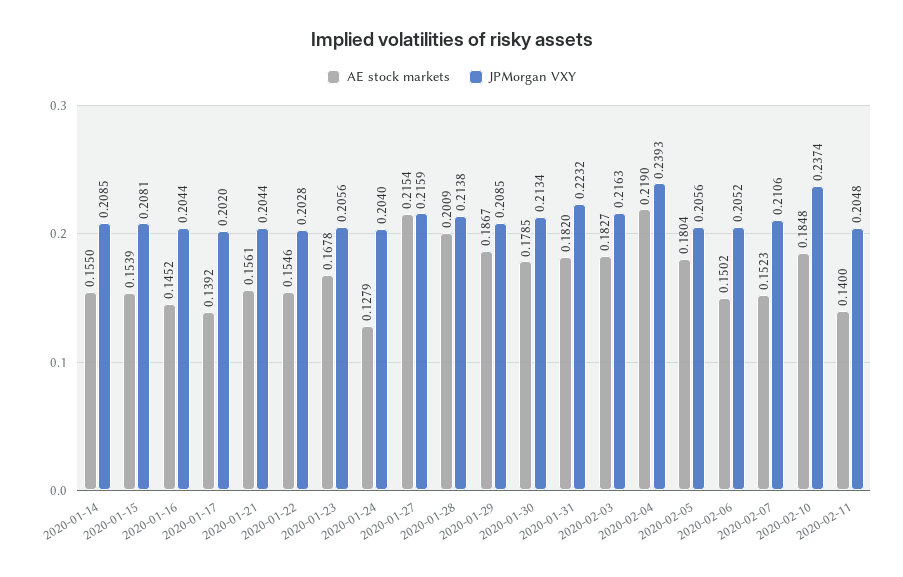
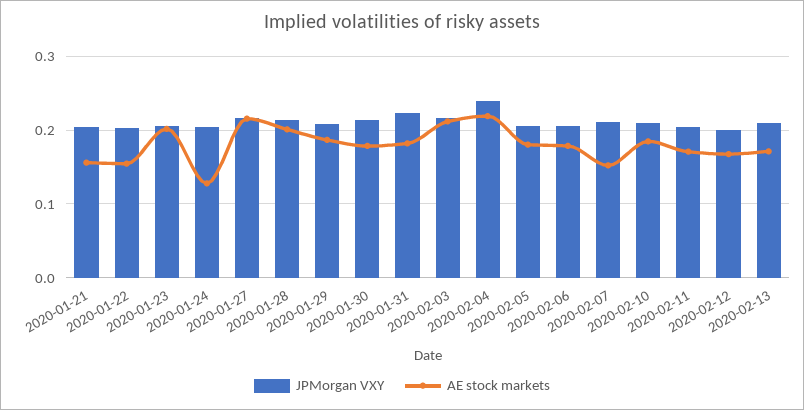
AE stock markets, 2020-01-14: 0.155 -> none
JPMorgan VXY, 2020-01-14: 0.2085 -> none
AE stock markets, 2020-01-15: 0.1539 -> none
JPMorgan VXY, 2020-01-15: 0.2081 -> none
AE stock markets, 2020-01-16: 0.1452 -> none
JPMorgan VXY, 2020-01-16: 0.2044 -> none
AE stock markets, 2020-01-17: 0.1392 -> none
JPMorgan VXY, 2020-01-17: 0.202 -> none
AE stock markets, 2020-01-23: 0.1678 -> 0.2
AE stock markets, 2020-02-03: 0.1827 -> 0.21
AE stock markets, 2020-02-06: 0.1502 -> 0.18
JPMorgan VXY, 2020-02-10: 0.2374 -> 0.21
AE stock markets, 2020-02-11: 0.14 -> 0.17
JPMorgan VXY, 2020-02-12: none -> 0.2
AE stock markets, 2020-02-12: none -> 0.17
JPMorgan VXY, 2020-02-13: none -> 0.21
AE stock markets, 2020-02-13: none -> 0.17

